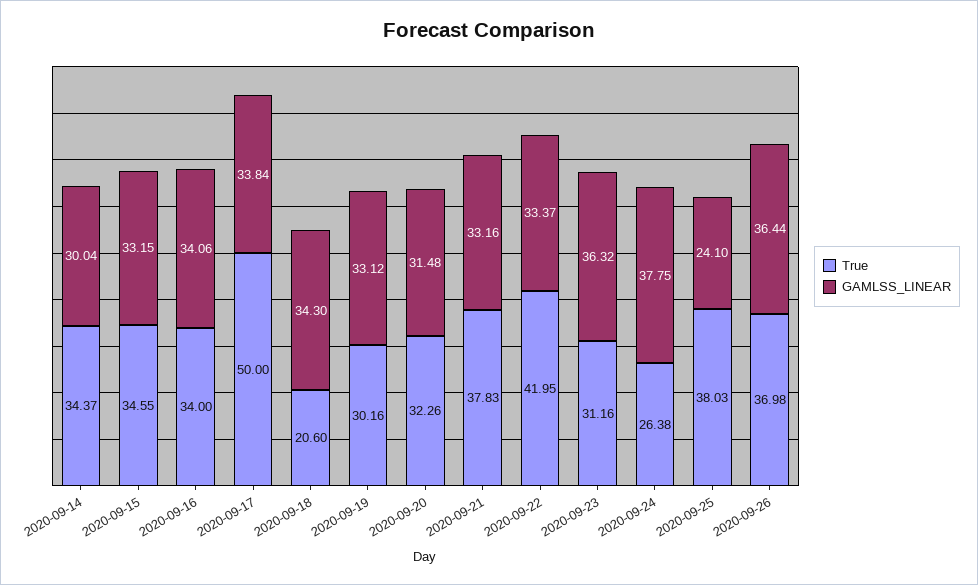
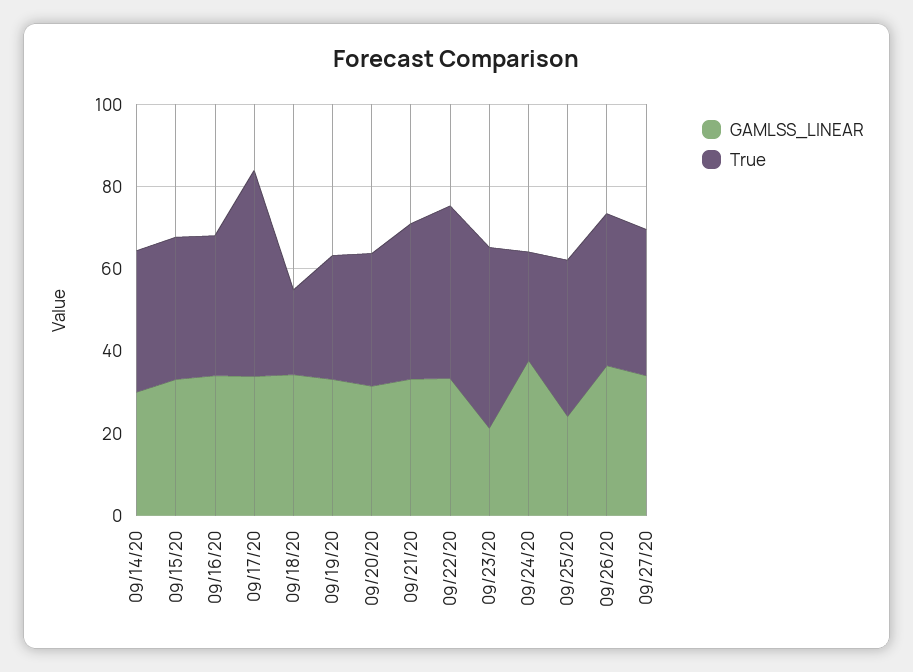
True, 2020-09-23: 31.16 -> 45
GAMLSS_LINEAR, 2020-09-23: 36.32 -> 20
GAMLSS_LINEAR, 09/27/20: none -> 35
True, 09/27/20: none -> 35

